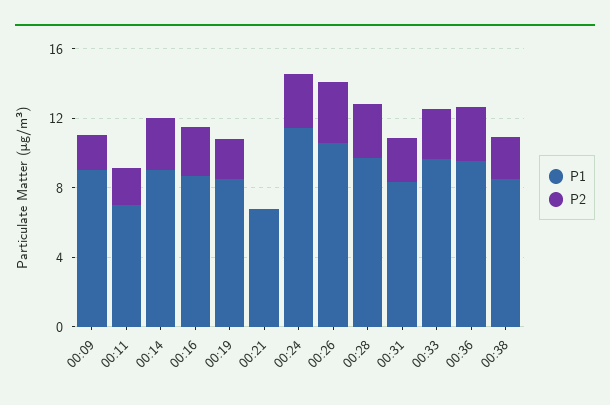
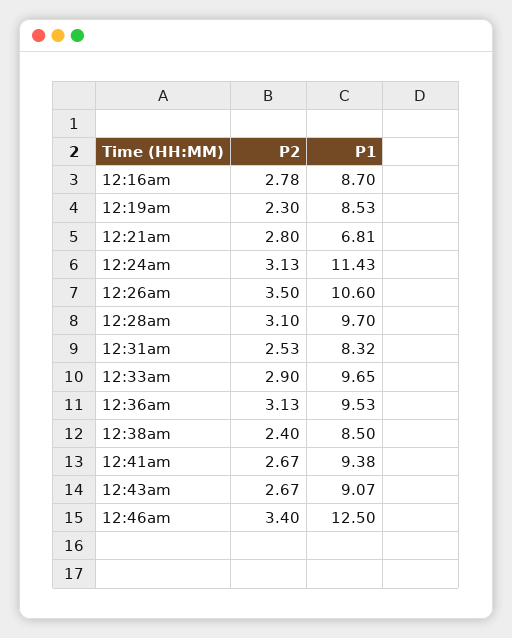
P1, 00:09: 9 -> none
P2, 00:09: 2 -> none
P1, 00:11: 7 -> none
P2, 00:11: 2 -> none
P1, 00:14: 9 -> none
P2, 00:14: 3 -> none
P2, 00:21: 0 -> 2.8
P2, 12:41am: none -> 2.67
P1, 12:41am: none -> 9.38
P2, 12:43am: none -> 2.67
P1, 12:43am: none -> 9.07
P2, 12:46am: none -> 3.4
P1, 12:46am: none -> 12.5

